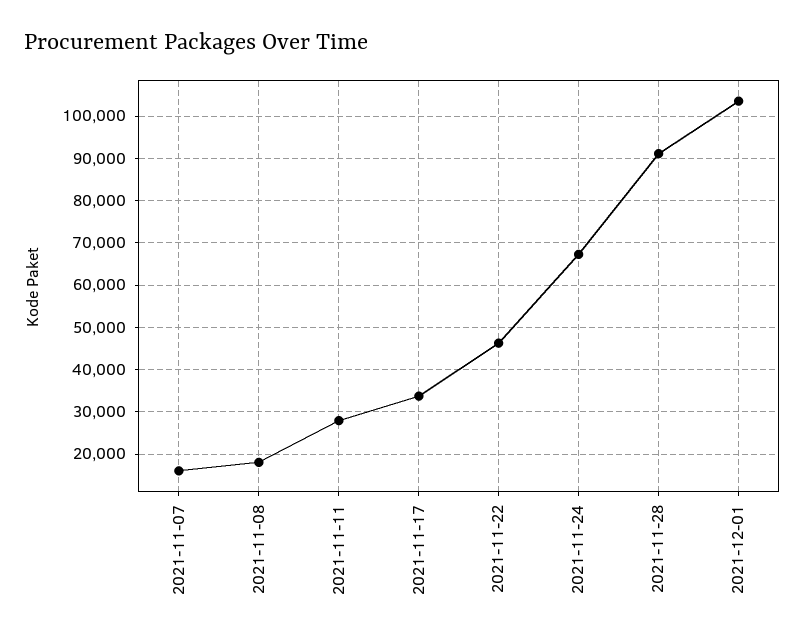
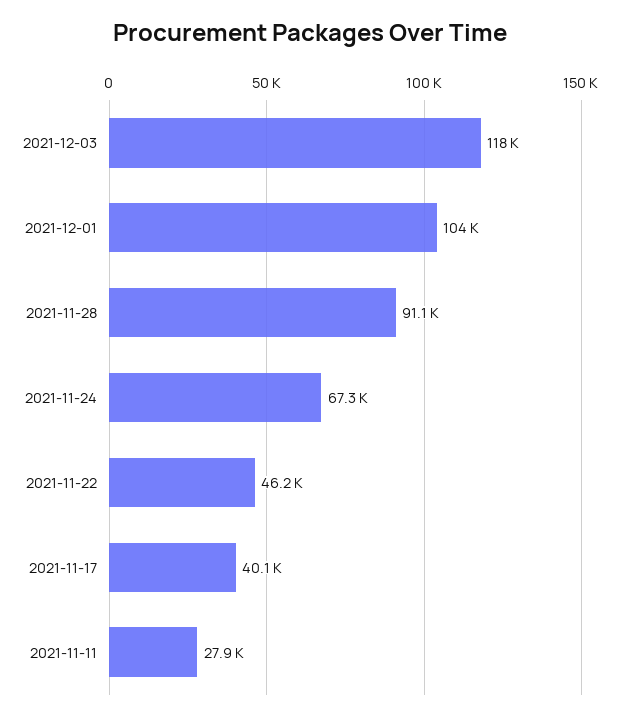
2021-11-07: 16000 -> none
2021-11-08: 18000 -> none
2021-11-17: 34000 -> 40100
2021-12-03: none -> 118000

